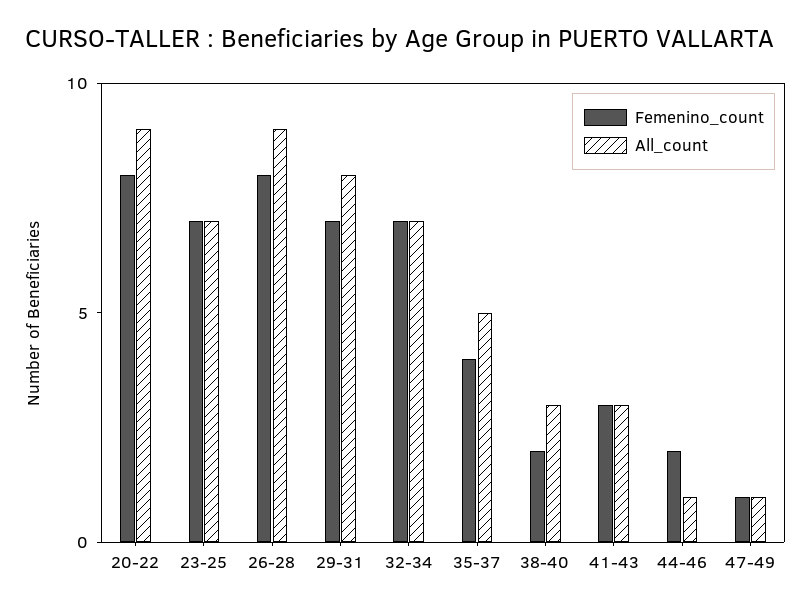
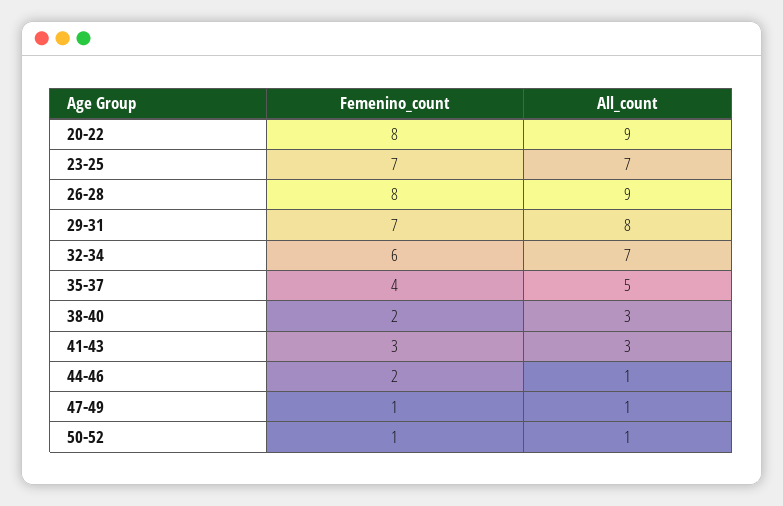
Femenino_count, 32-34: 7 -> 6
Femenino_count, 50-52: none -> 1
All_count, 50-52: none -> 1

